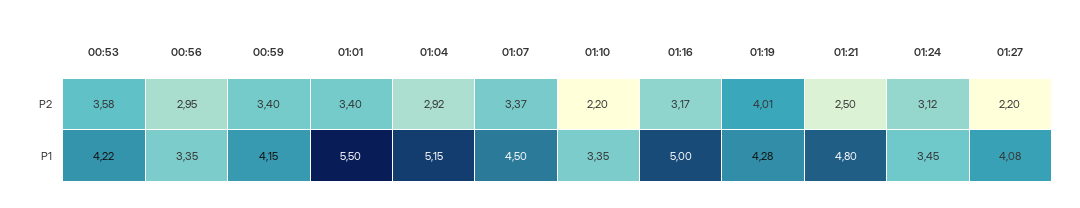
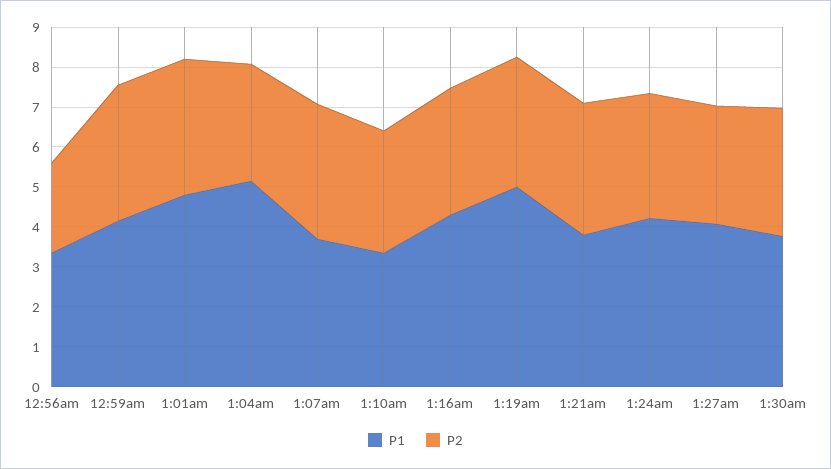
P2, 00:53: 3.58 -> none
P2, 00:56: 2.95 -> 2.25
P2, 01:10: 2.2 -> 3
P2, 01:19: 4.01 -> 3.25
P2, 01:21: 2.5 -> 3.25
P2, 01:27: 2.2 -> 3
P1, 00:53: 4.22 -> none
P1, 01:01: 5.5 -> 4.75
P1, 01:07: 4.5 -> 3.75
P1, 01:16: 5 -> 4.25
P1, 01:19: 4.28 -> 5
P1, 01:21: 4.8 -> 3.75
P1, 01:24: 3.45 -> 4.25
P1, 1:30am: none -> 3.75
P2, 1:30am: none -> 3.25

